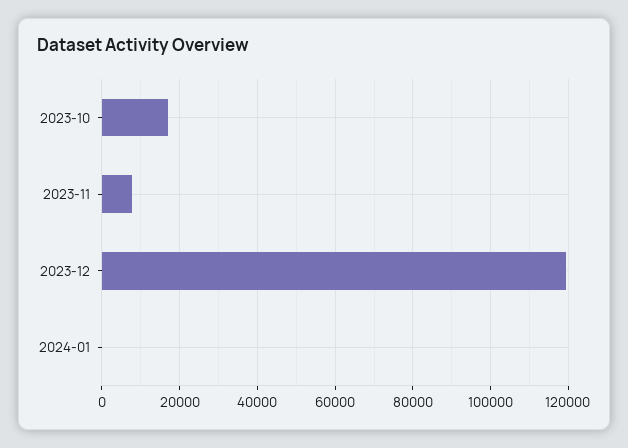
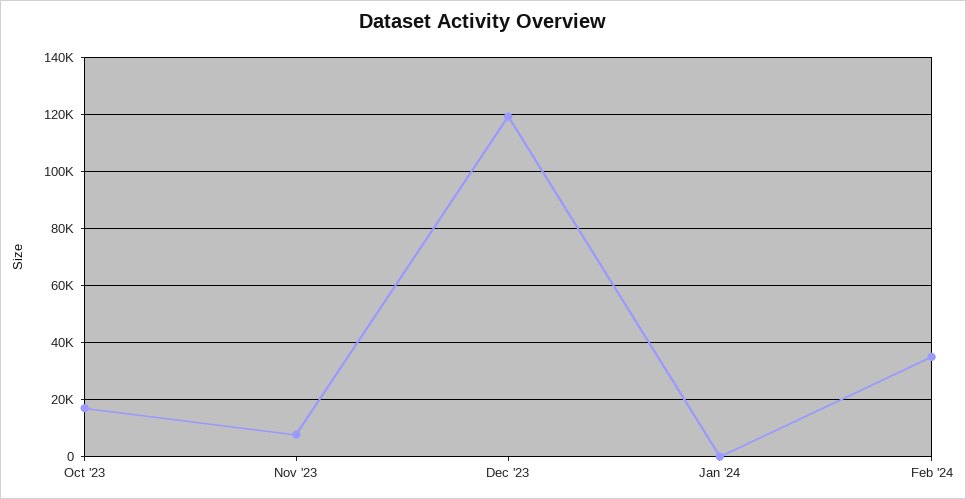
Feb '24: none -> 35000

